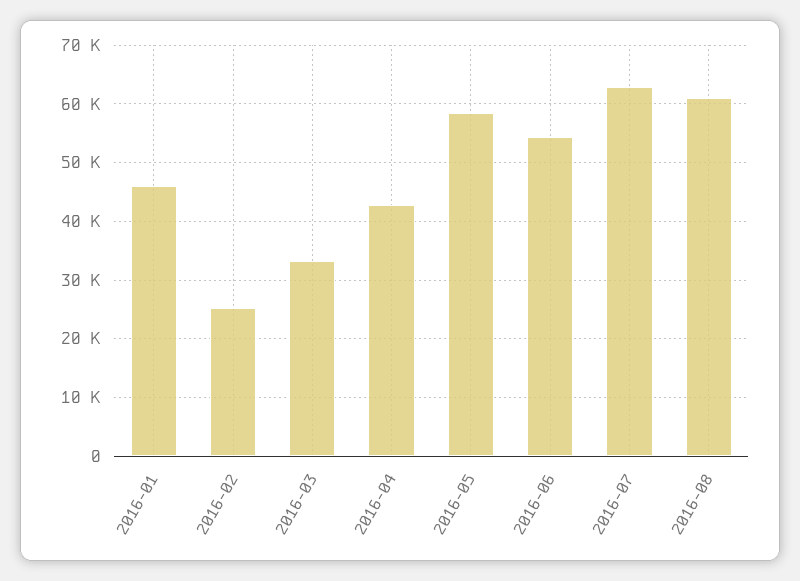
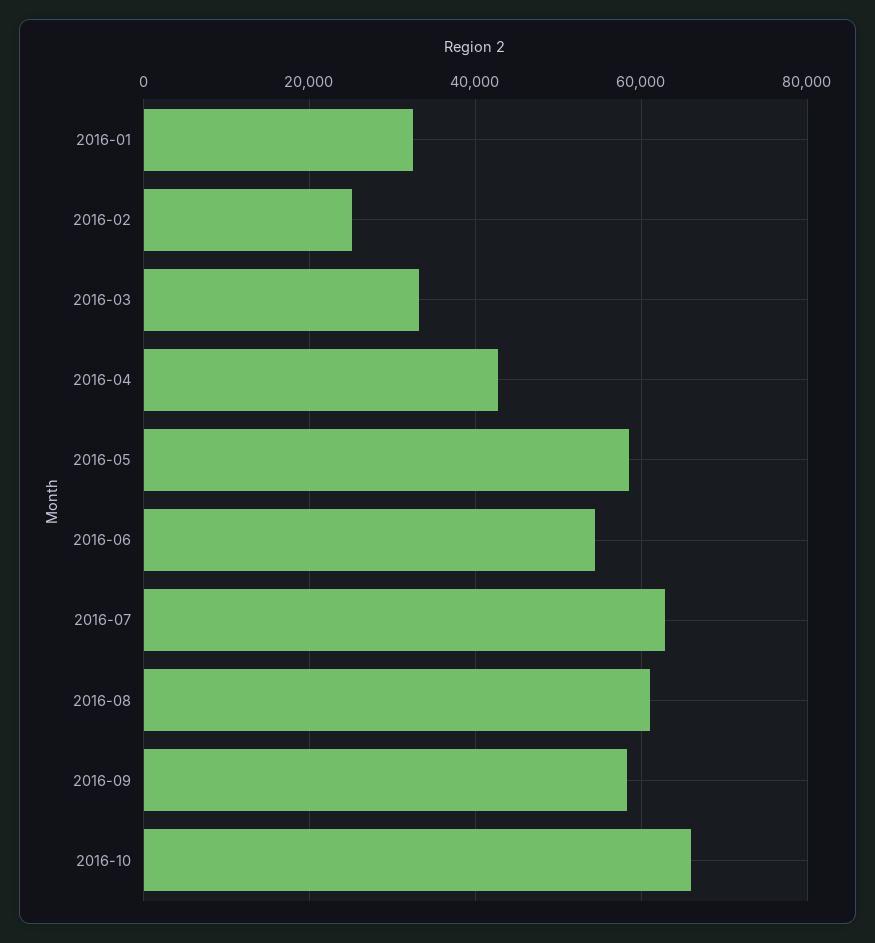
2016-01: 46000 -> 32000
2016-09: none -> 58000
2016-10: none -> 66000

